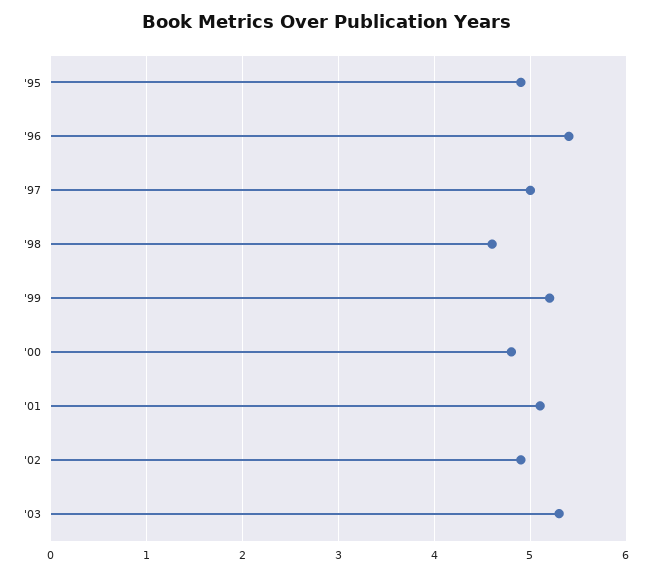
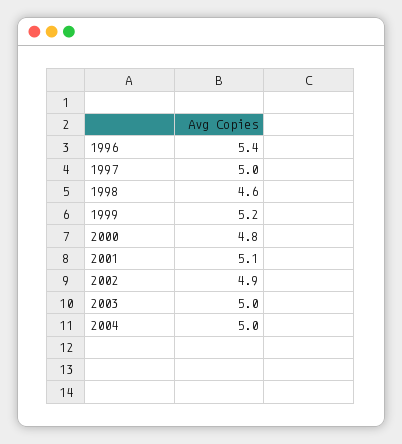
'95: 4.9 -> none
'03: 5.3 -> 5
2004: none -> 5

